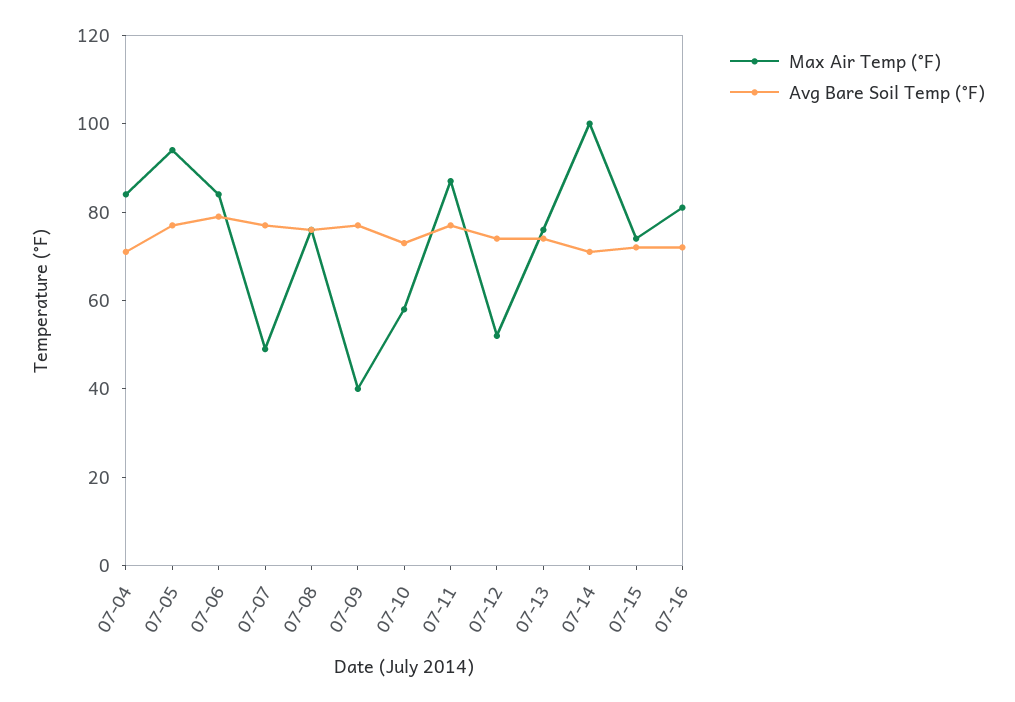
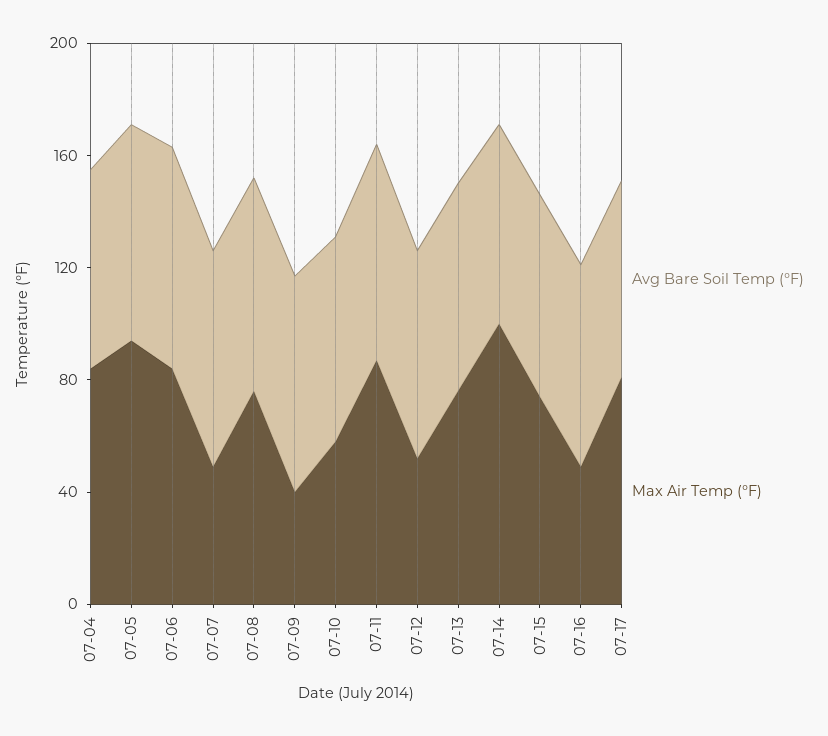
Max Air Temp (°F), 07-16: 80 -> 50
Avg Bare Soil Temp (°F), 07-17: none -> 70
Max Air Temp (°F), 07-17: none -> 80

